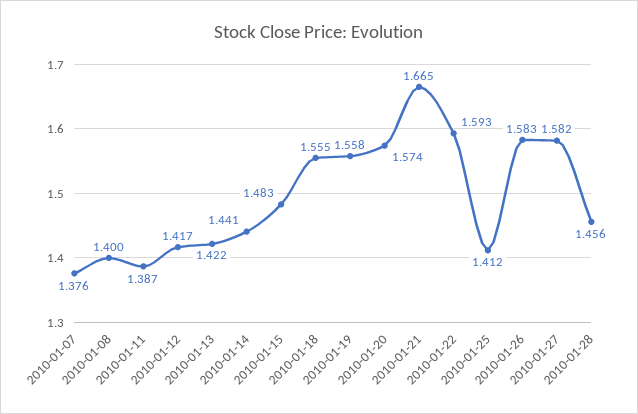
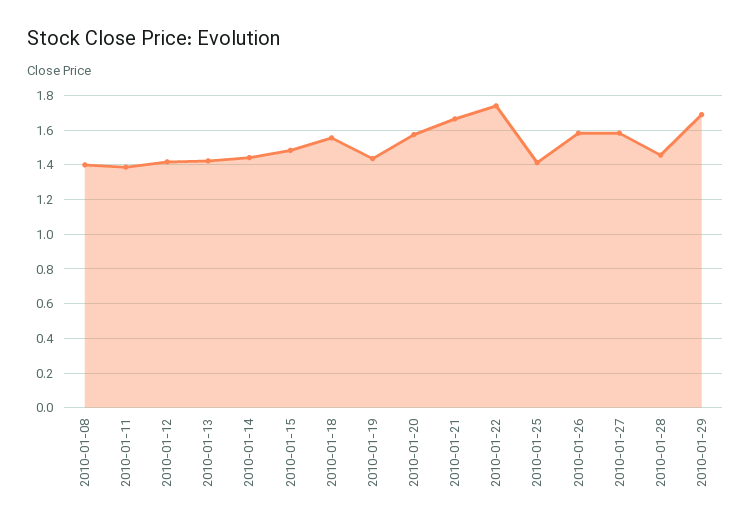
2010-01-07: 1.376 -> none
2010-01-19: 1.558 -> 1.45
2010-01-22: 1.593 -> 1.75
2010-01-29: none -> 1.7

